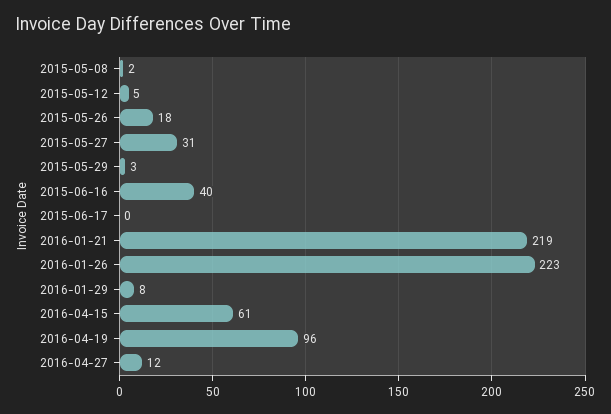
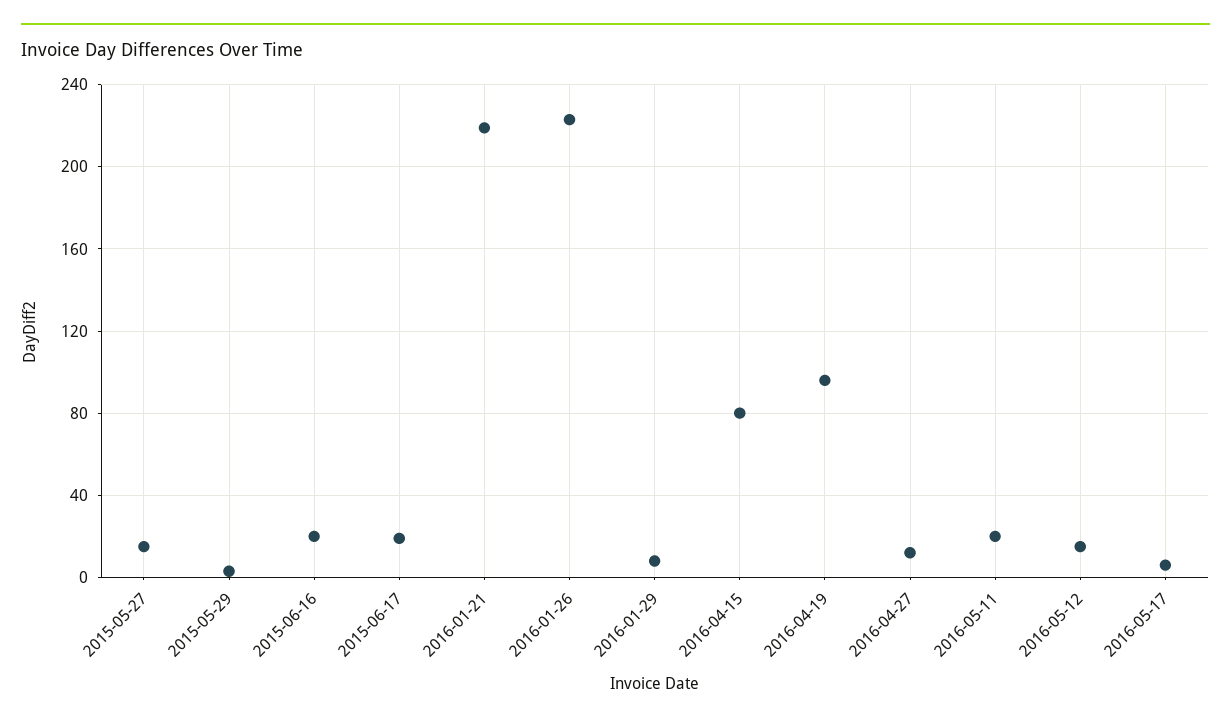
2015-05-08: 2 -> none
2015-05-12: 5 -> none
2015-05-26: 18 -> none
2015-05-27: 31 -> 15
2015-06-16: 40 -> 20
2015-06-17: 0 -> 20
2016-04-15: 61 -> 80
2016-05-11: none -> 20
2016-05-12: none -> 15
2016-05-17: none -> 5

